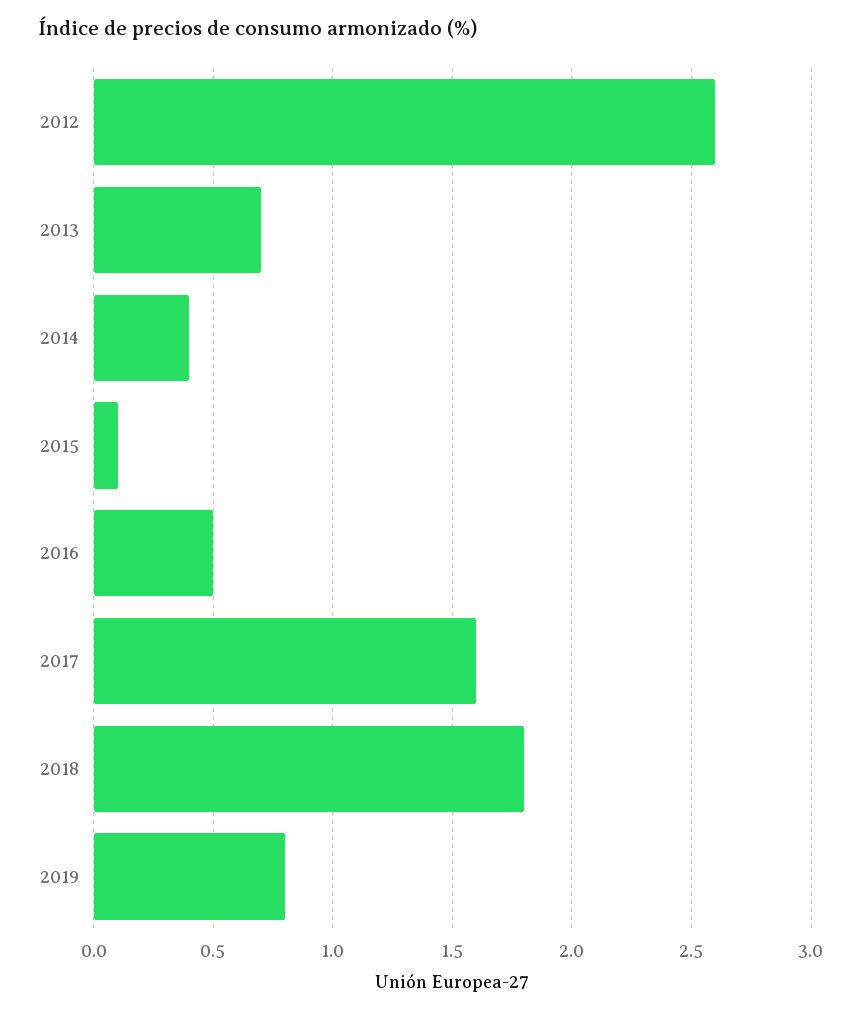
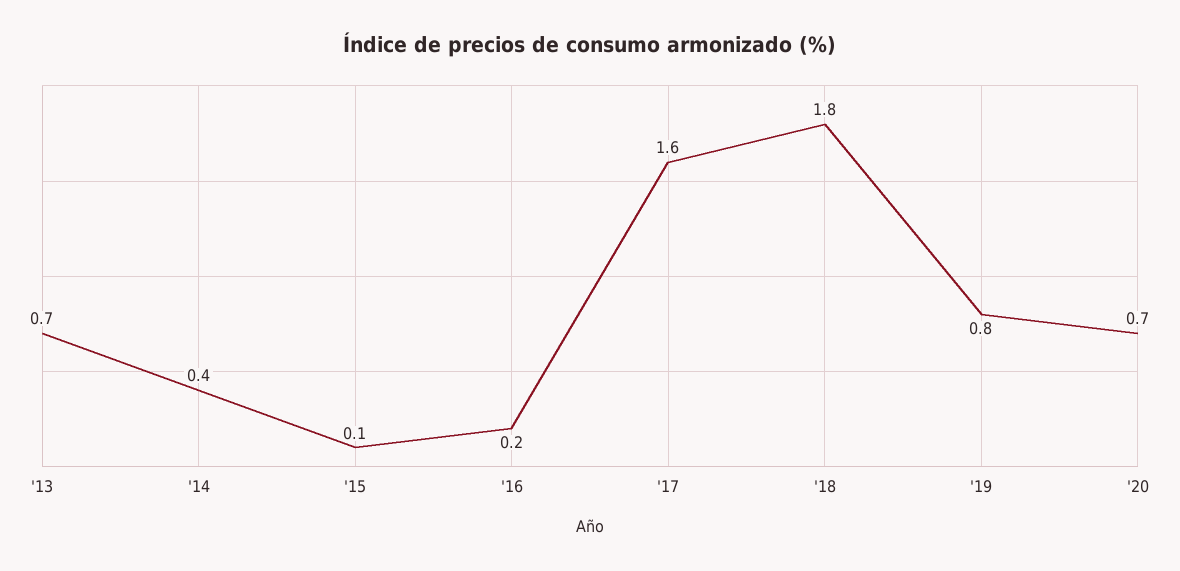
2012: 2.6 -> none
2016: 0.5 -> 0.2
'20: none -> 0.7

